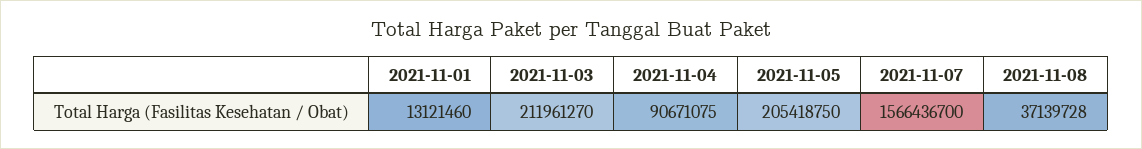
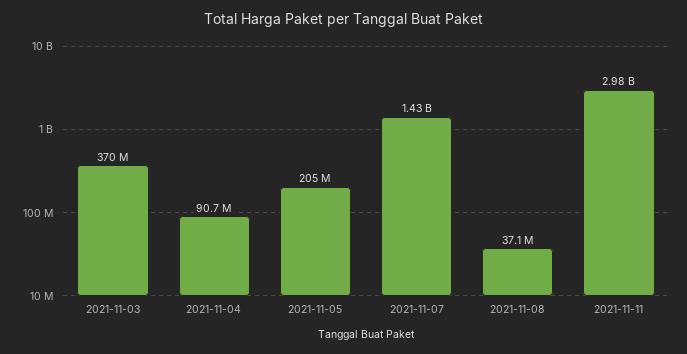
2021-11-01: 13121460 -> none
2021-11-03: 211961270 -> 370000000
2021-11-07: 1566436700 -> 1430000000
2021-11-11: none -> 2980000000

